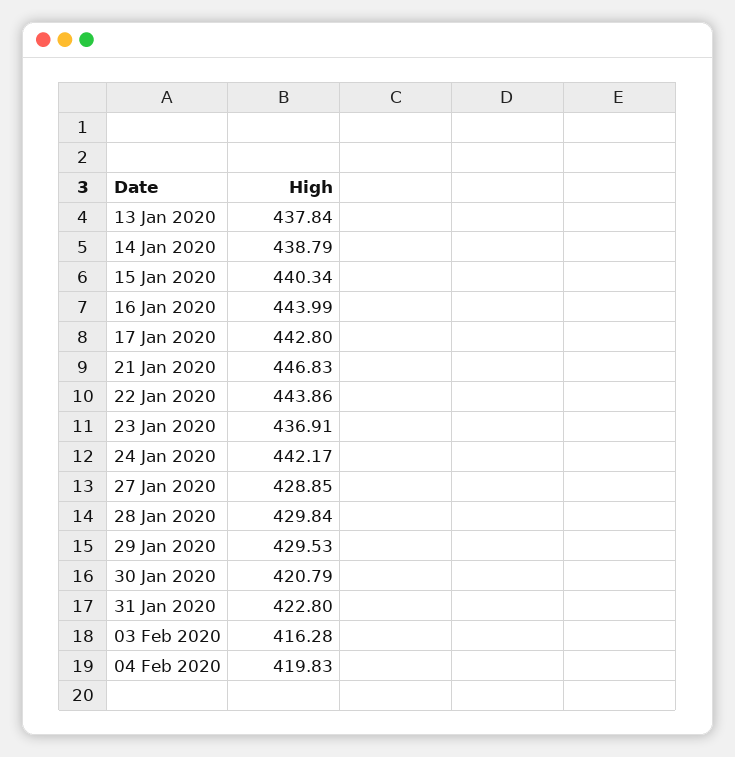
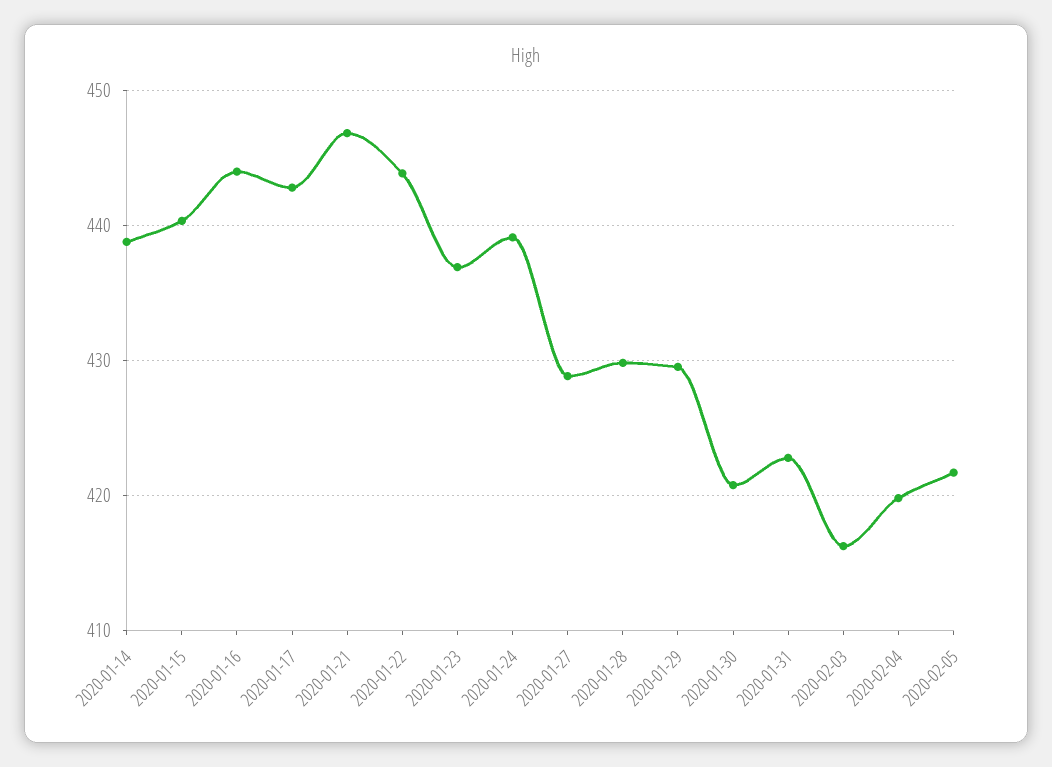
13 Jan 2020: 437.84 -> none
24 Jan 2020: 442.17 -> 439
2020-02-05: none -> 422

